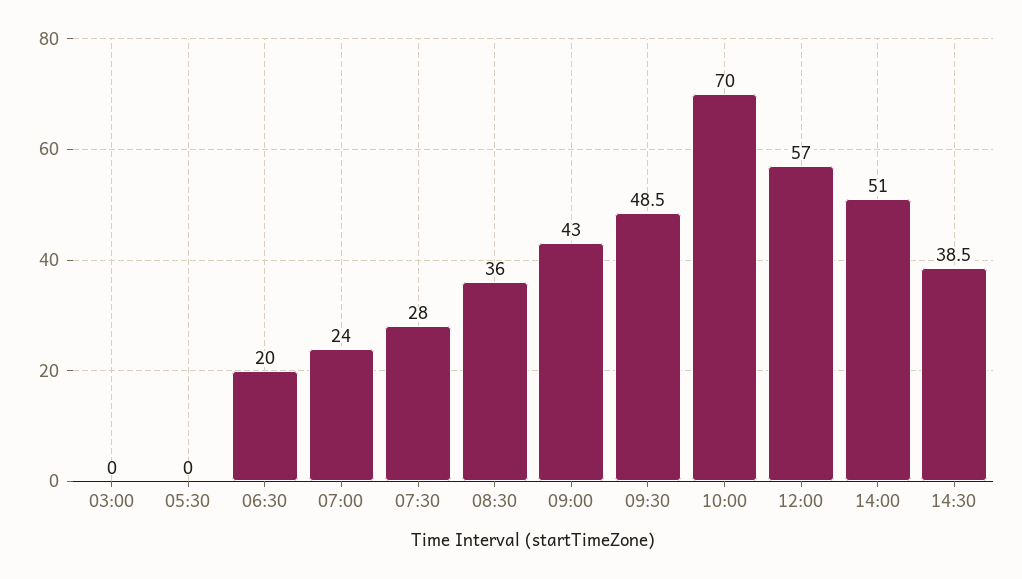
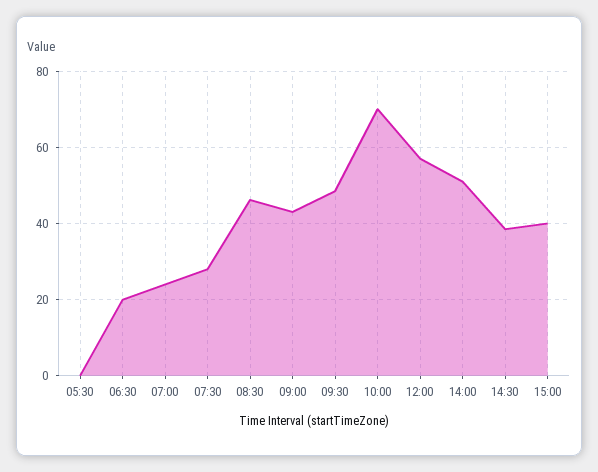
03:00: 0 -> none
08:30: 36 -> 46
15:00: none -> 40

